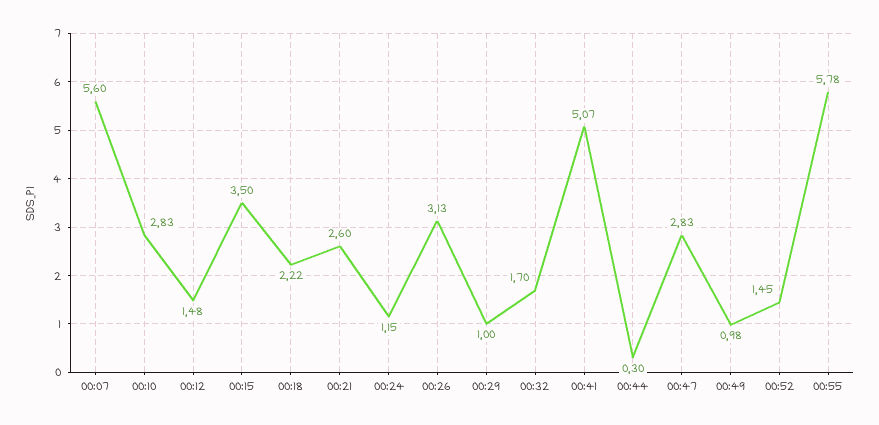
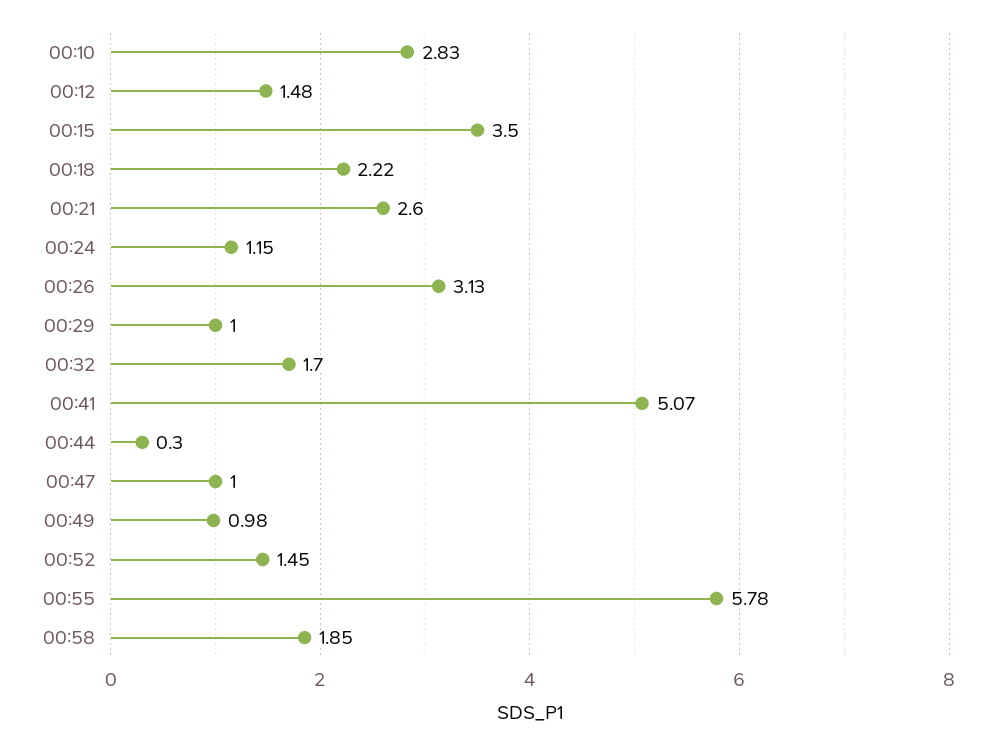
00:07: 5.6 -> none
00:47: 2.83 -> 1
00:58: none -> 1.85

